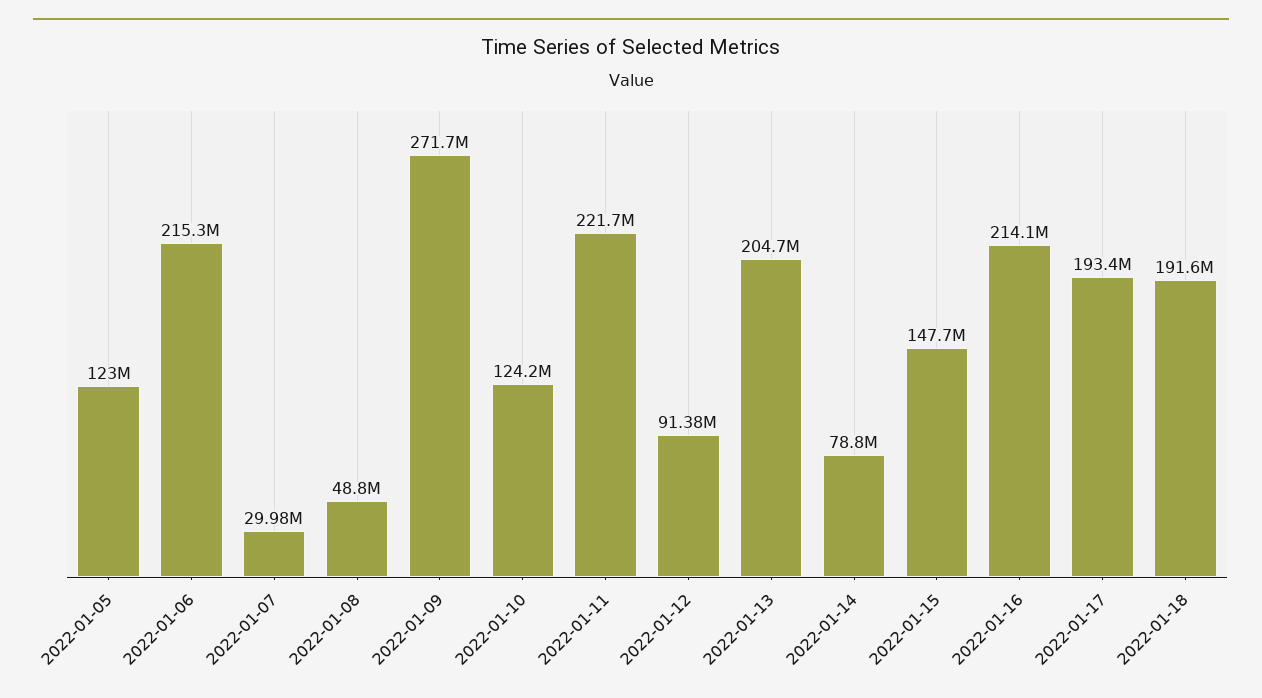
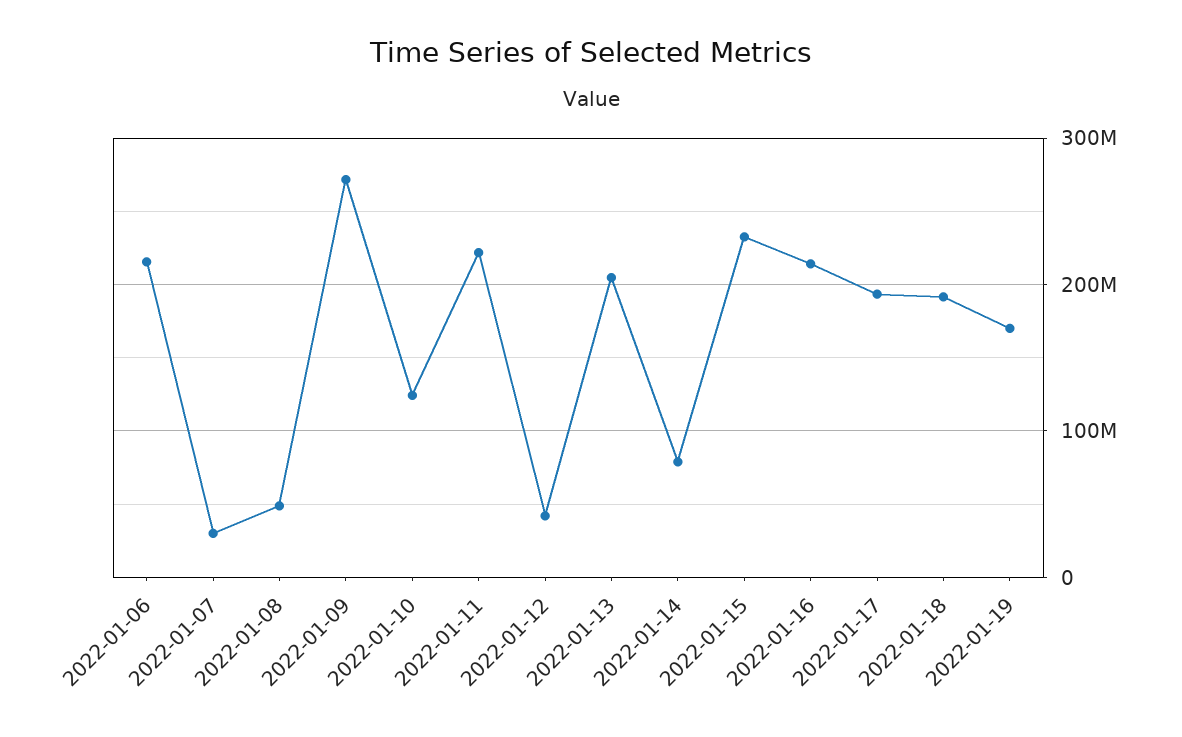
2022-01-05: 123000000 -> none
2022-01-12: 91380000 -> 40000000
2022-01-15: 147700000 -> 230000000
2022-01-19: none -> 170000000

